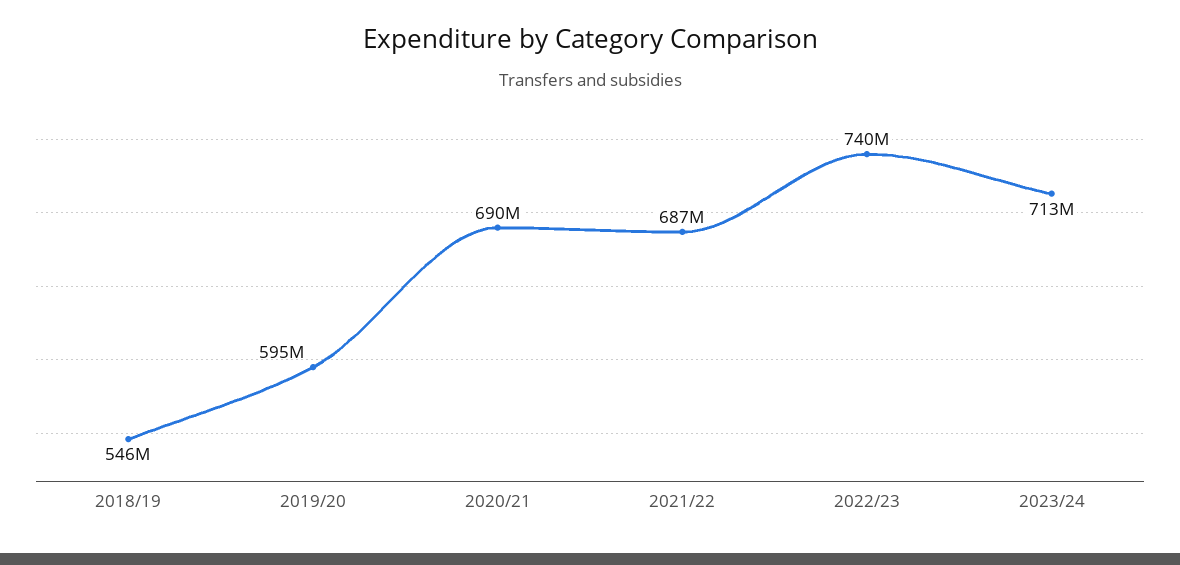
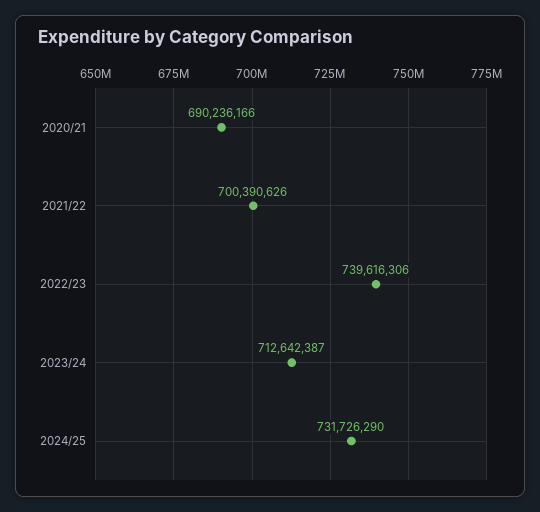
2018/19: 546000000 -> none
2019/20: 595000000 -> none
2021/22: 687000000 -> 700390626
2024/25: none -> 731726290

